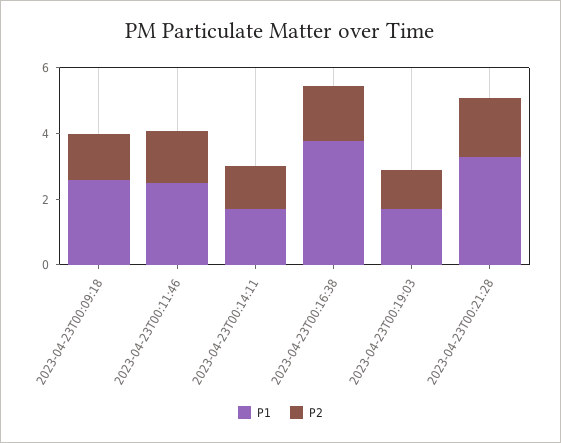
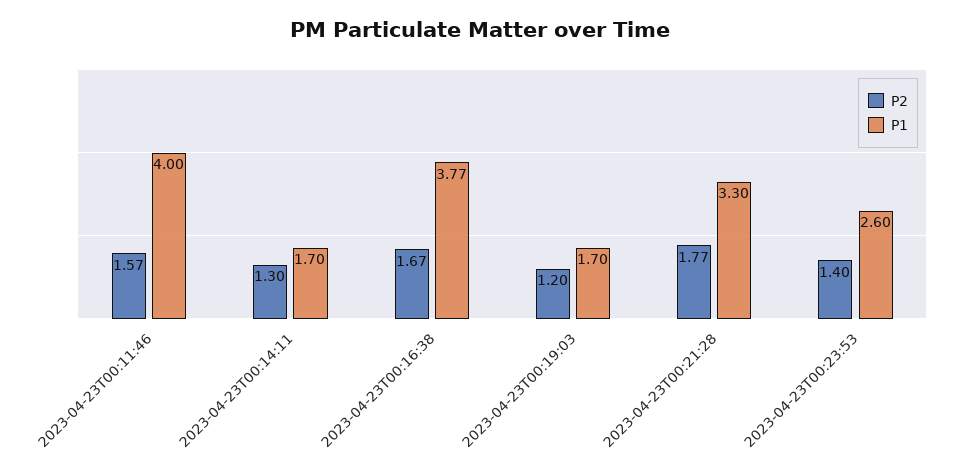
P1, 2023-04-23T00:09:18: 2.5 -> none
P2, 2023-04-23T00:09:18: 1.5 -> none
P1, 2023-04-23T00:11:46: 2.5 -> 4
P2, 2023-04-23T00:23:53: none -> 1.4
P1, 2023-04-23T00:23:53: none -> 2.6

